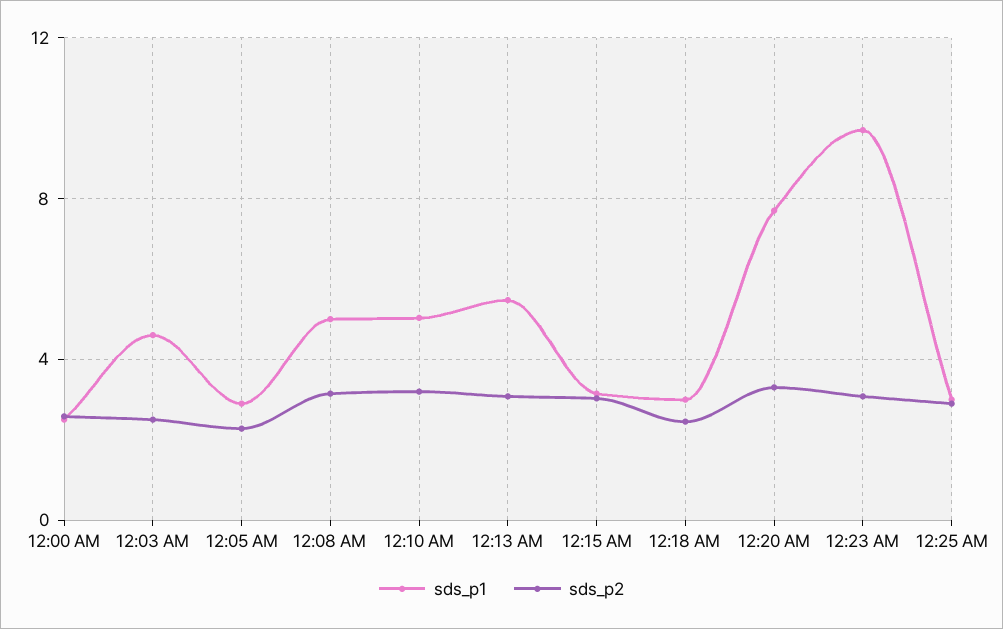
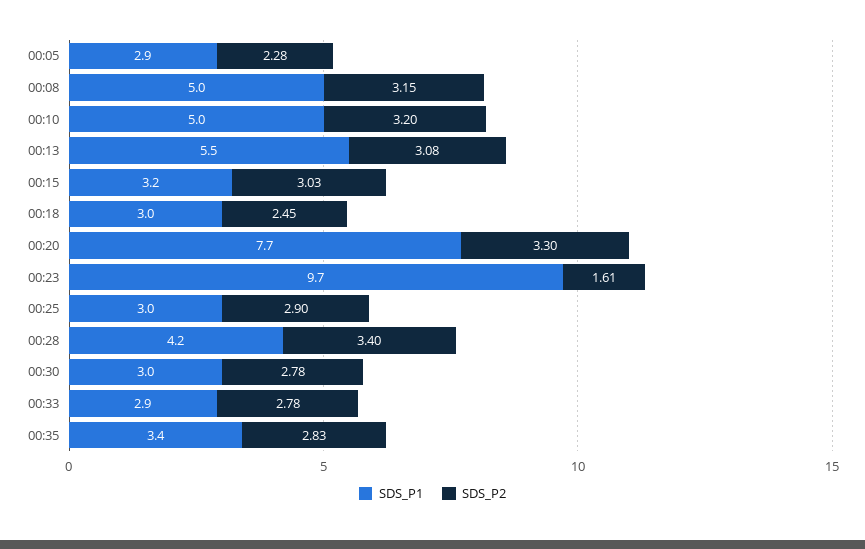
sds_p1, 12:00 AM: 2.5 -> none
sds_p2, 12:00 AM: 2.5 -> none
sds_p1, 12:03 AM: 4.5 -> none
sds_p2, 12:03 AM: 2.5 -> none
sds_p2, 12:23 AM: 3 -> 1.61
sds_p1, 00:28: none -> 4.2
sds_p2, 00:28: none -> 3.4
sds_p1, 00:30: none -> 3
sds_p2, 00:30: none -> 2.78
sds_p1, 00:33: none -> 2.9
sds_p2, 00:33: none -> 2.78
sds_p1, 00:35: none -> 3.4
sds_p2, 00:35: none -> 2.83

